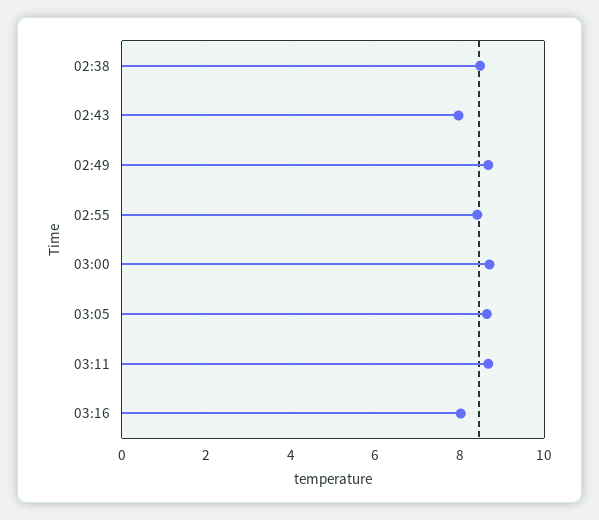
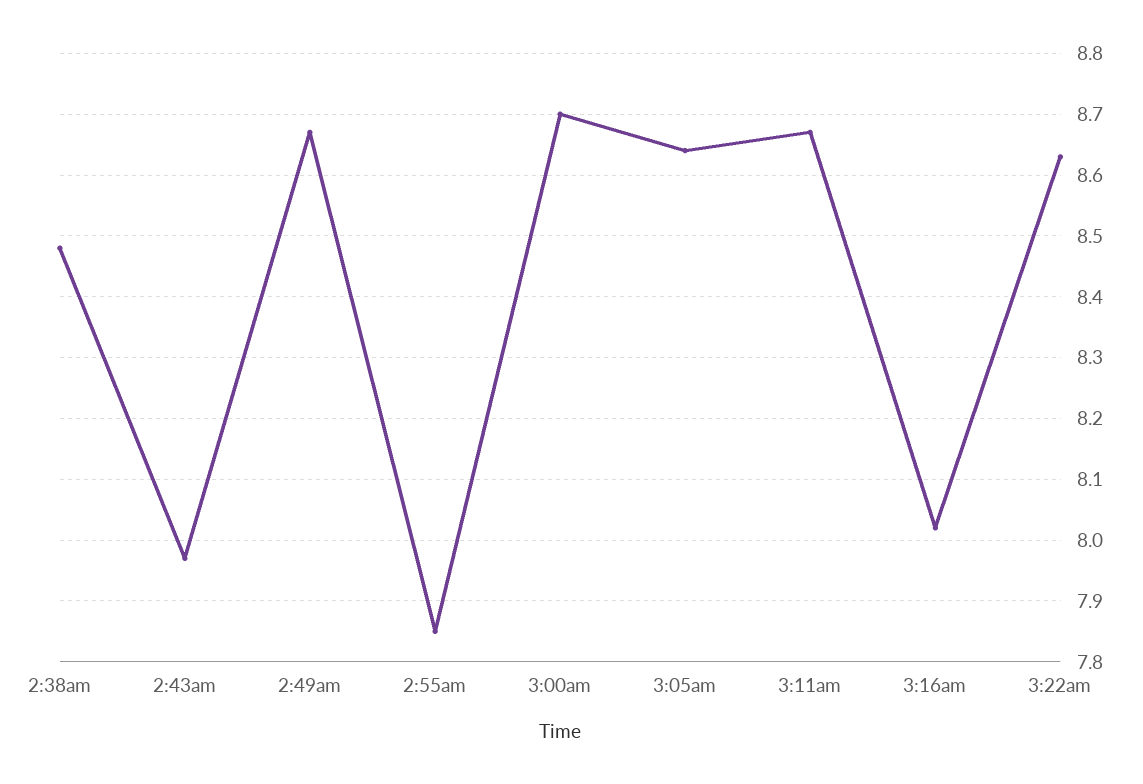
02:55: 8.4 -> 7.85
3:22am: none -> 8.63

